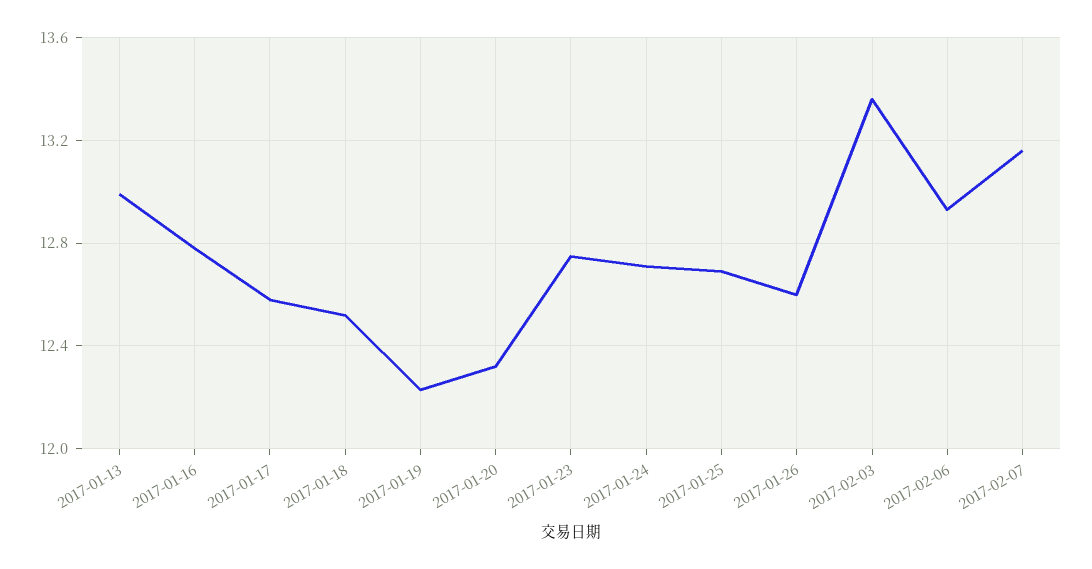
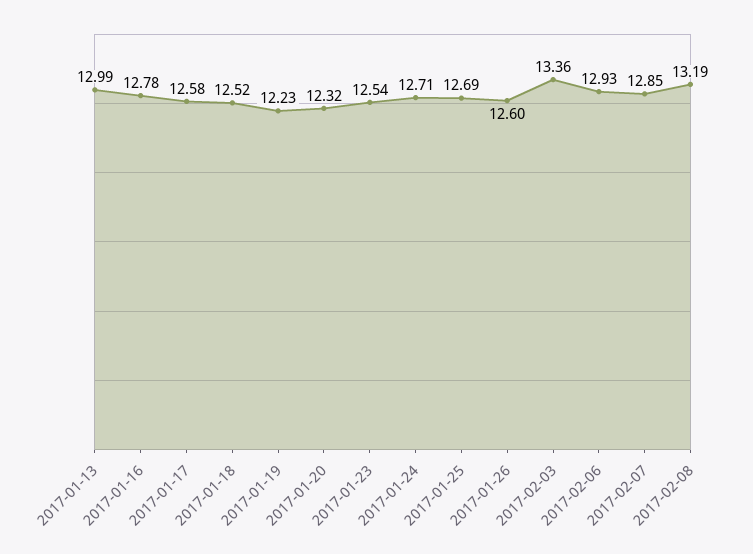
2017-01-23: 12.75 -> 12.54
2017-02-07: 13.15 -> 12.85
2017-02-08: none -> 13.19

